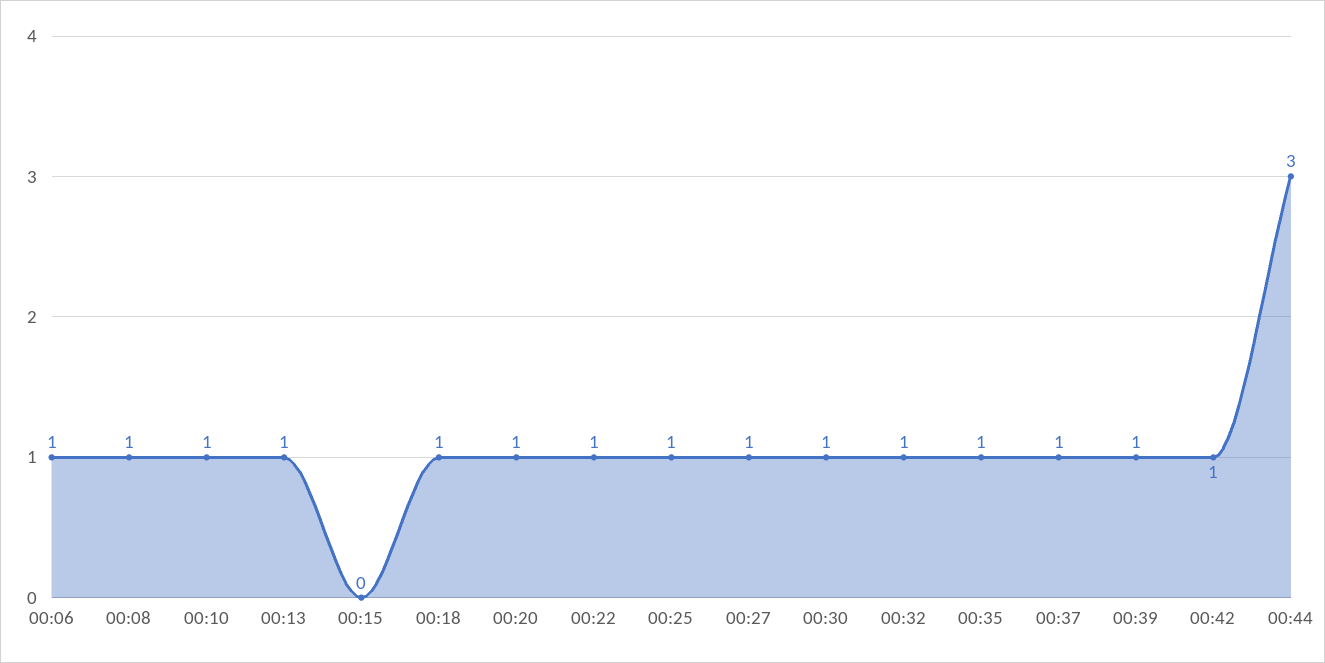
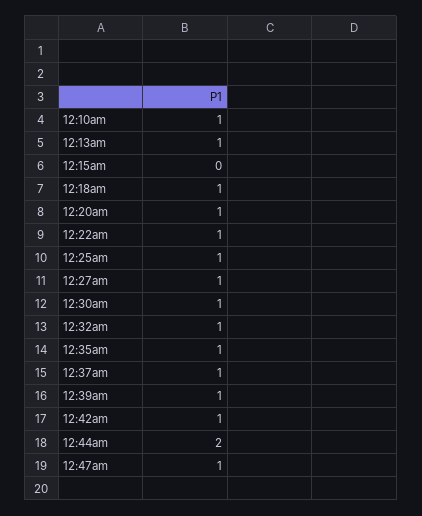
00:06: 1 -> none
00:08: 1 -> none
00:44: 3 -> 2
12:47am: none -> 1

